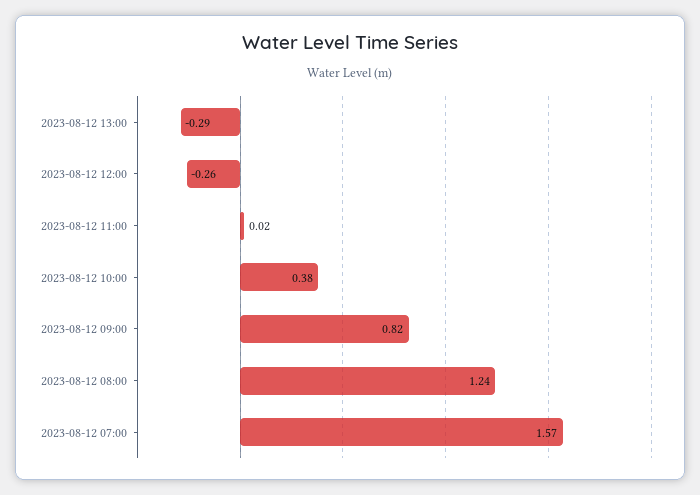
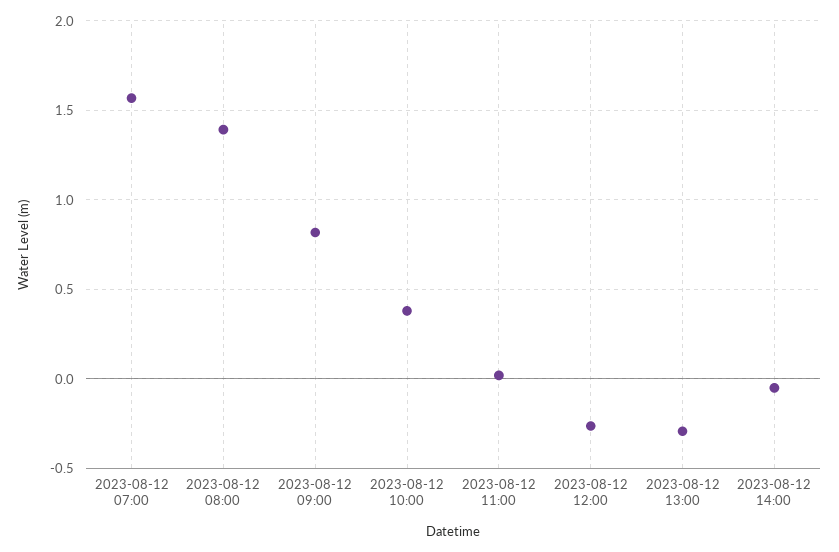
2023-08-12 08:00: 1.24 -> 1.4
2023-08-12 14:00: none -> -0.05

